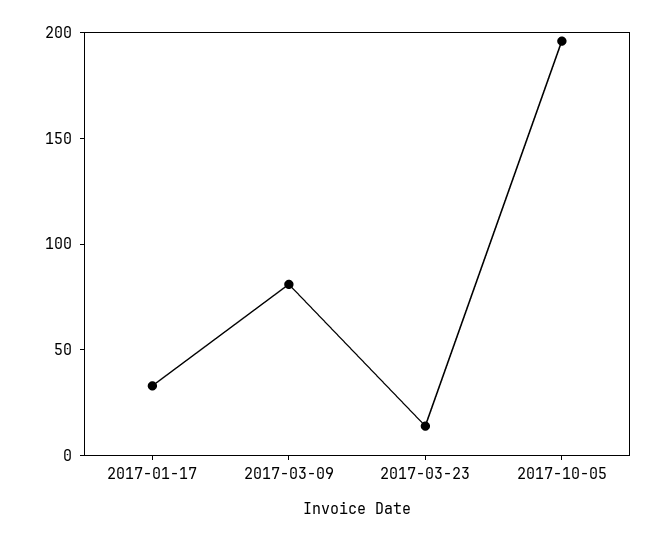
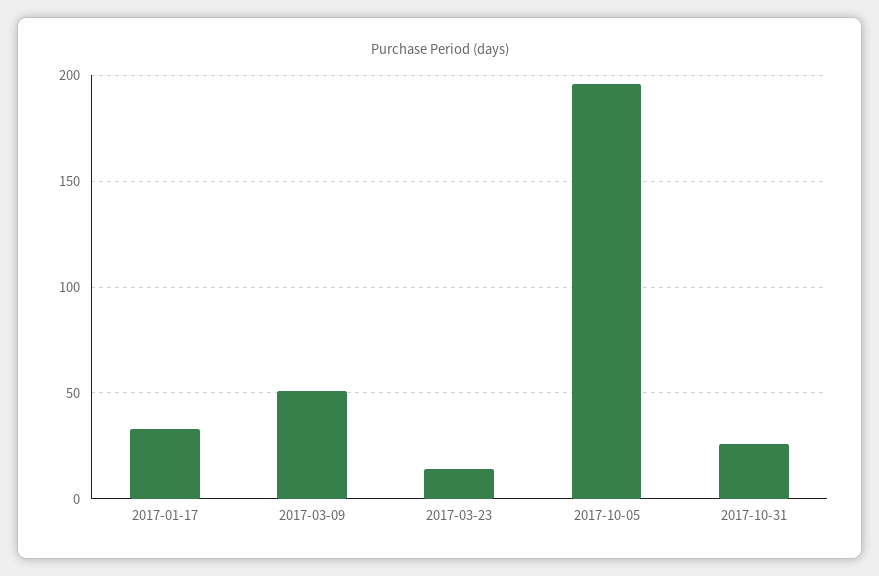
2017-03-09: 80 -> 50
2017-10-31: none -> 25

